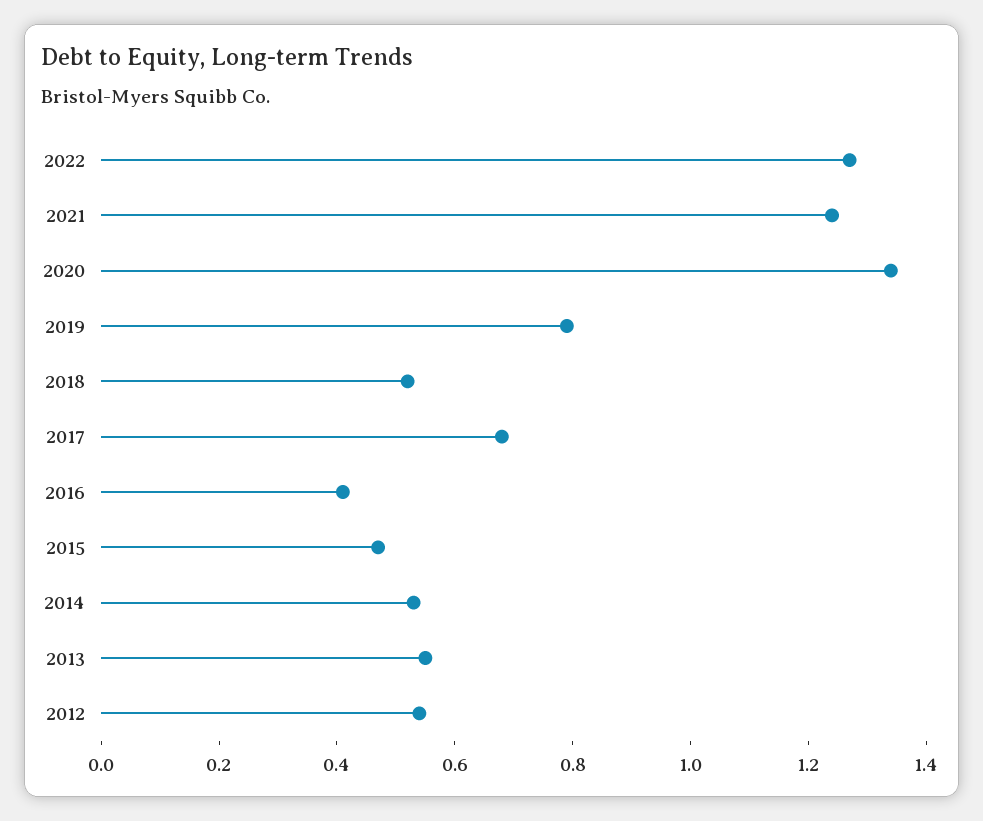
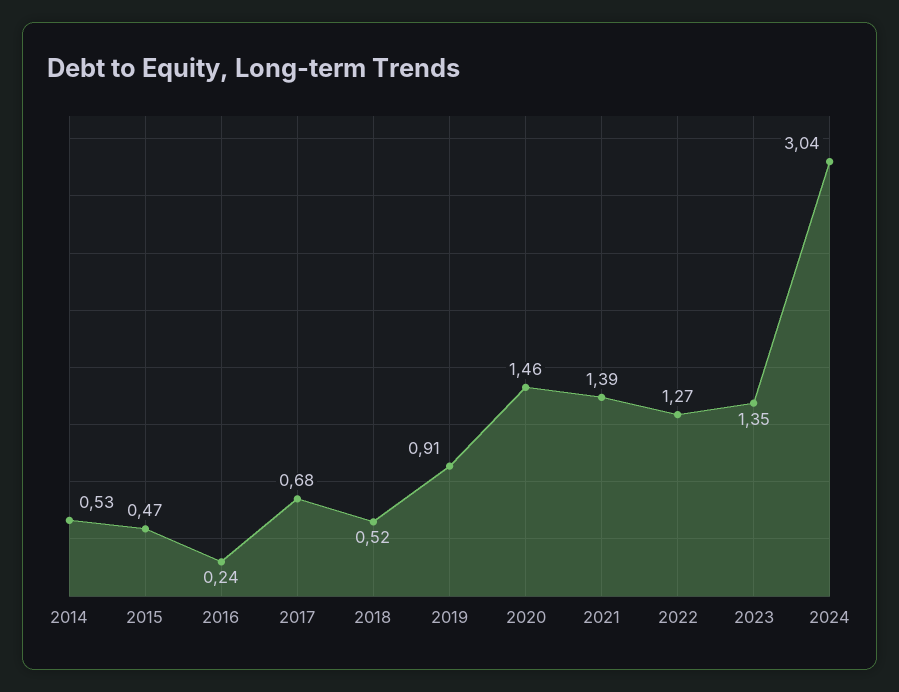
2021: 1.25 -> 1.39
2020: 1.35 -> 1.46
2019: 0.8 -> 0.91
2016: 0.4 -> 0.24
2013: 0.55 -> none
2012: 0.55 -> none
2023: none -> 1.35
2024: none -> 3.04

